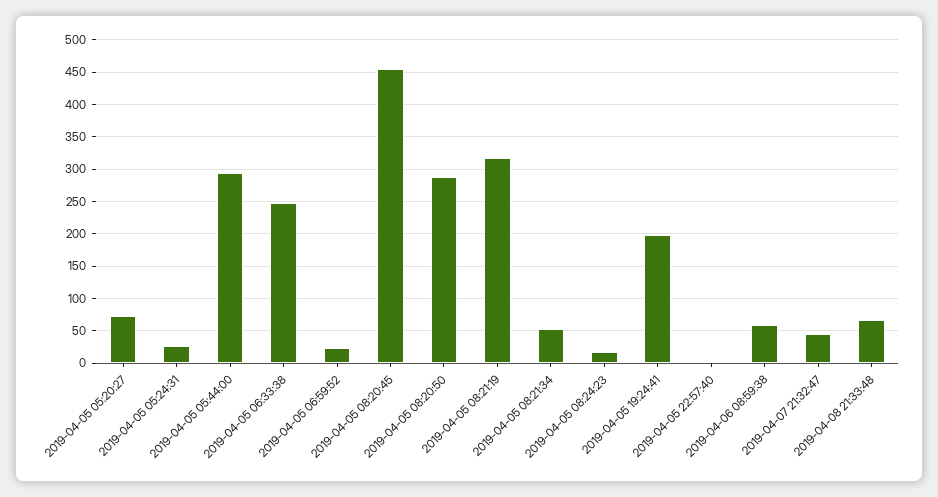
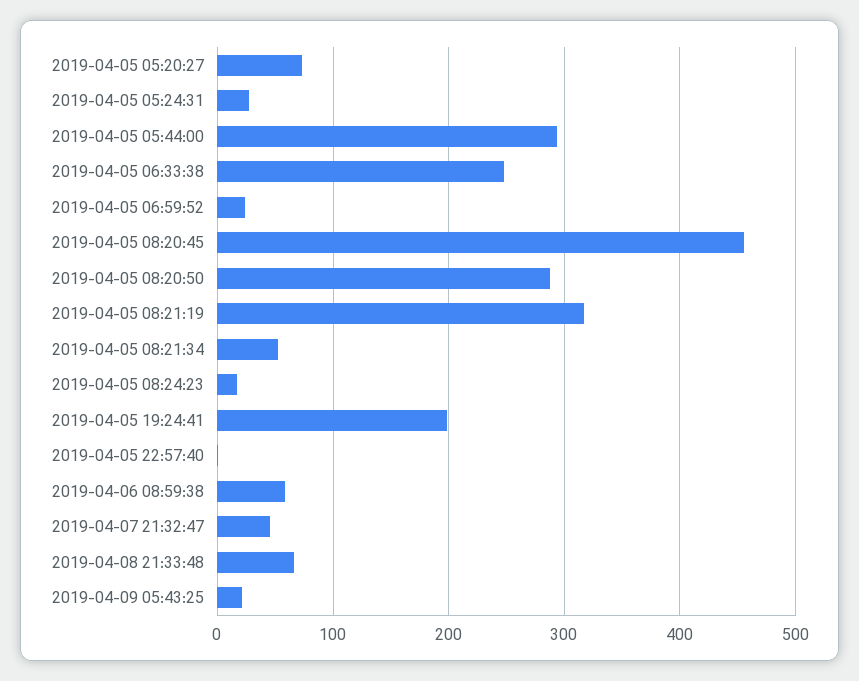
2019-04-09 05:43:25: none -> 20

